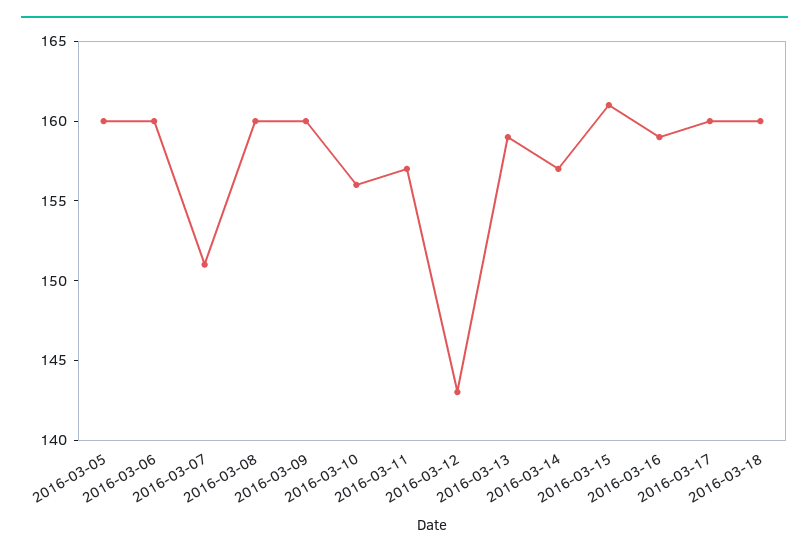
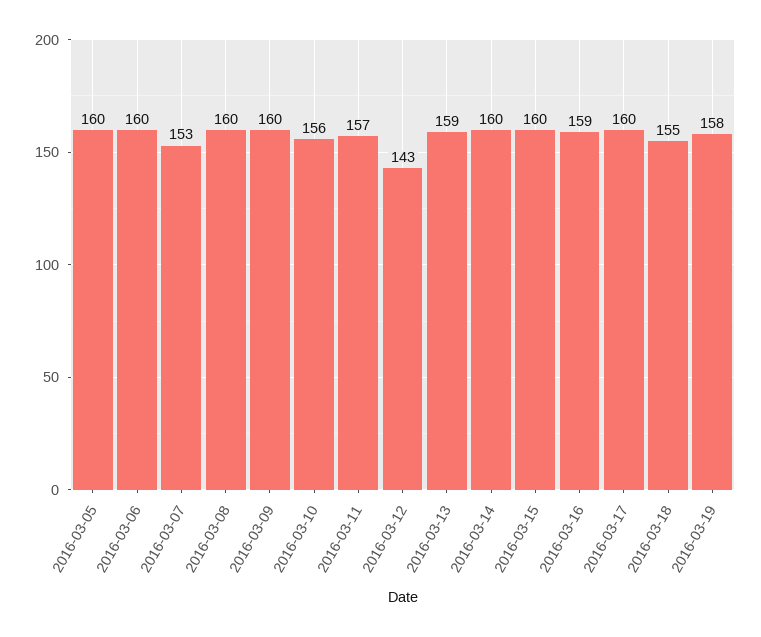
2016-03-07: 151 -> 153
2016-03-14: 157 -> 160
2016-03-15: 161 -> 160
2016-03-18: 160 -> 155
2016-03-19: none -> 158

